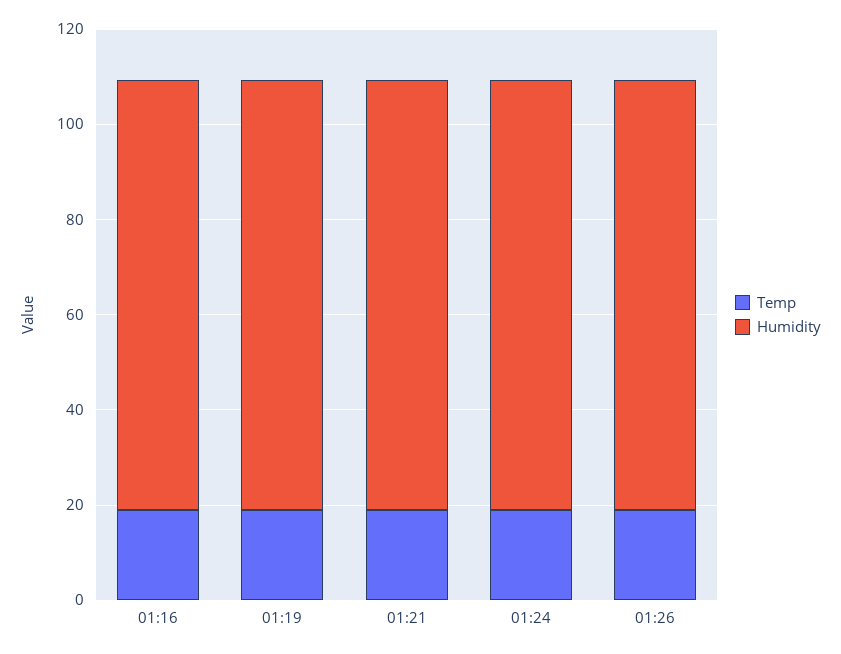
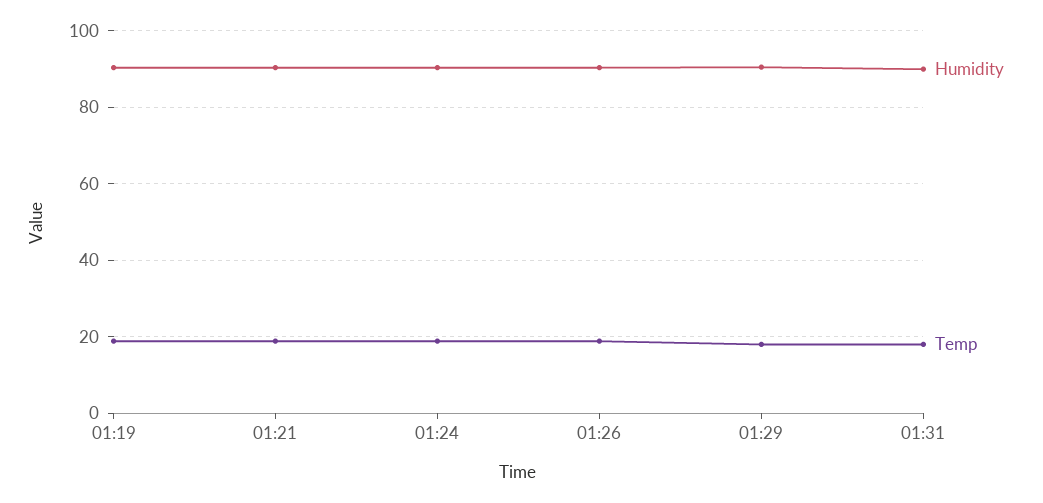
Temp, 01:16: 20 -> none
Humidity, 01:16: 90 -> none
Humidity, 01:29: none -> 90
Temp, 01:29: none -> 18
Humidity, 01:31: none -> 90
Temp, 01:31: none -> 18

